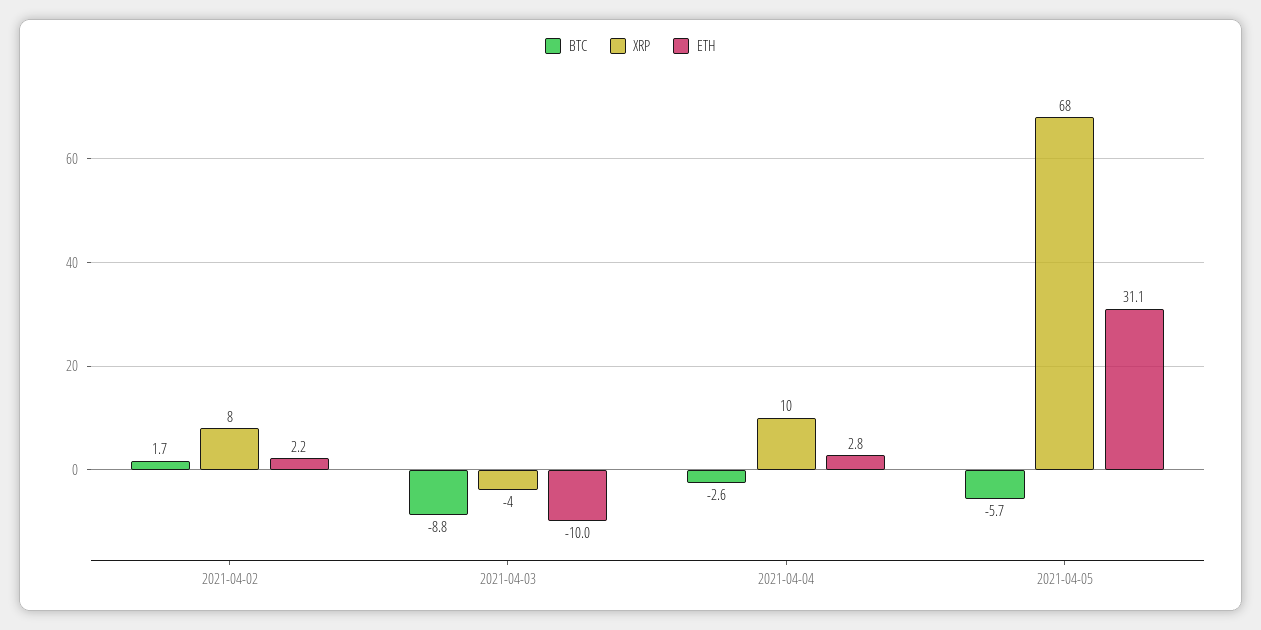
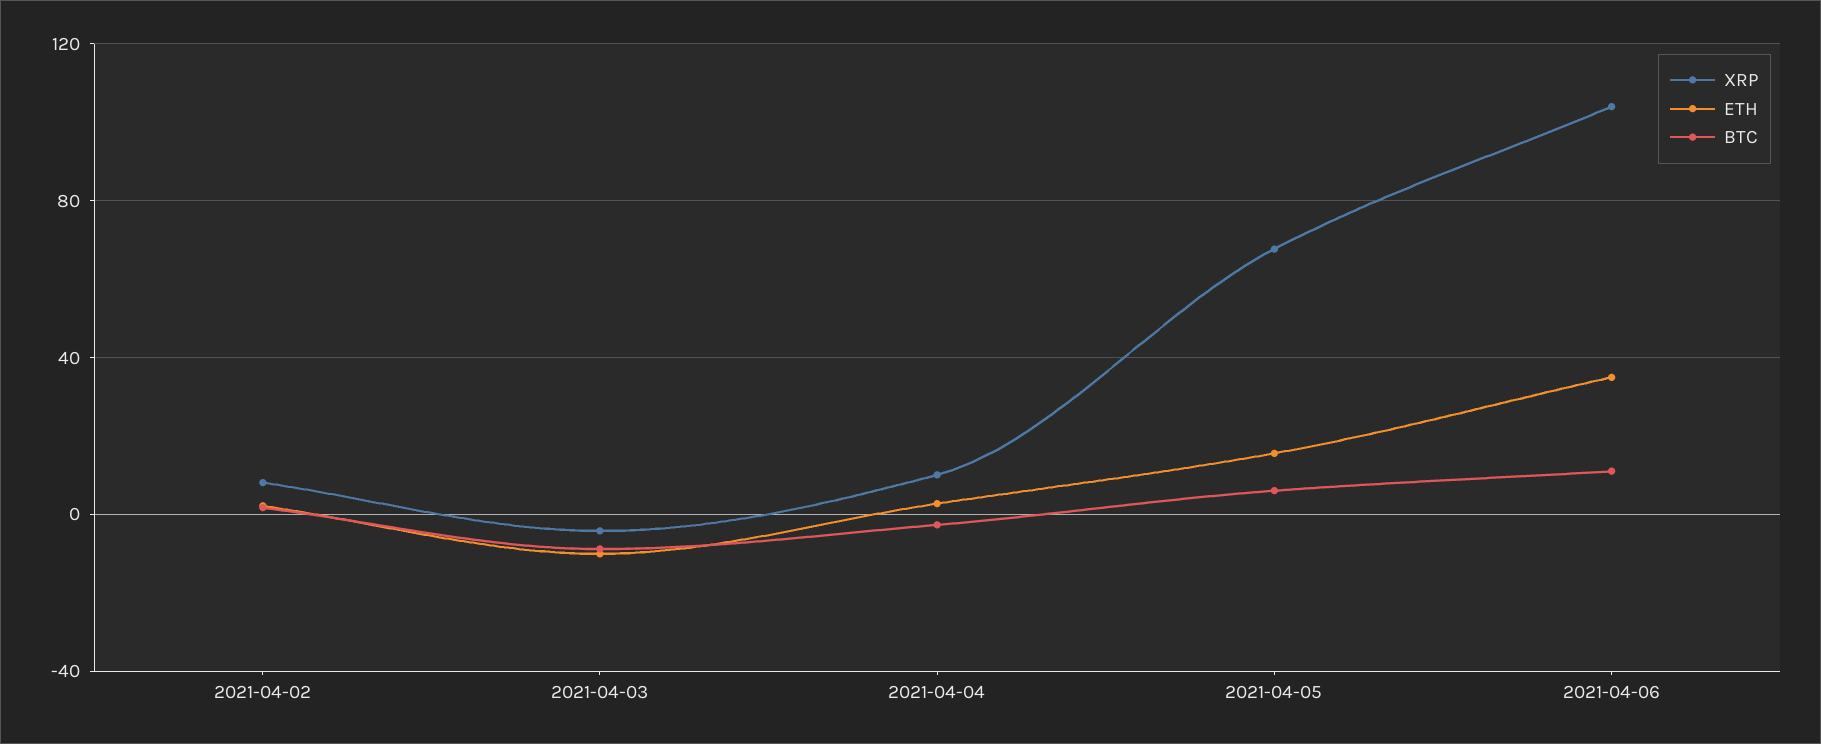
BTC, 2021-04-05: -5.7 -> 5
ETH, 2021-04-05: 31.1 -> 15
XRP, 2021-04-06: none -> 105
ETH, 2021-04-06: none -> 35
BTC, 2021-04-06: none -> 10

